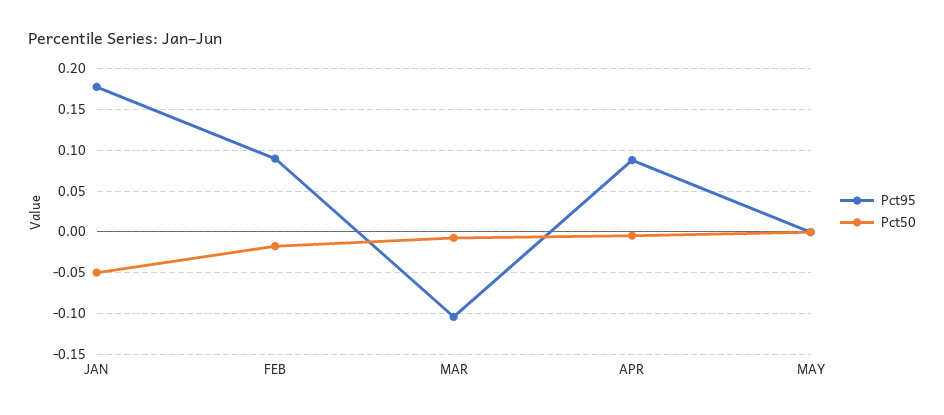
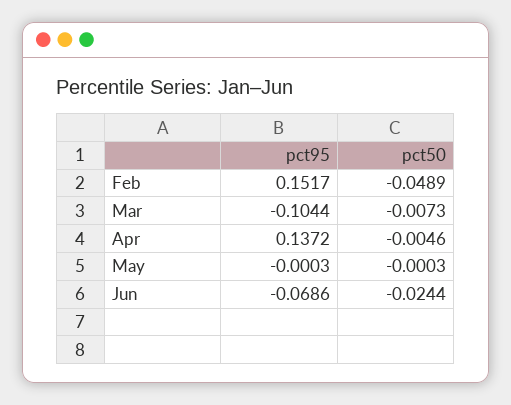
Pct95, JAN: 0.18 -> none
Pct50, JAN: -0.05 -> none
Pct95, FEB: 0.09 -> 0.1517
Pct50, FEB: -0.02 -> -0.0489
Pct95, APR: 0.09 -> 0.1372
Pct95, Jun: none -> -0.0686
Pct50, Jun: none -> -0.0244

